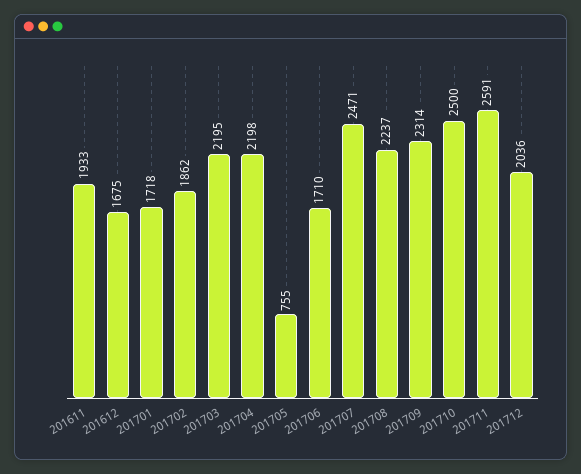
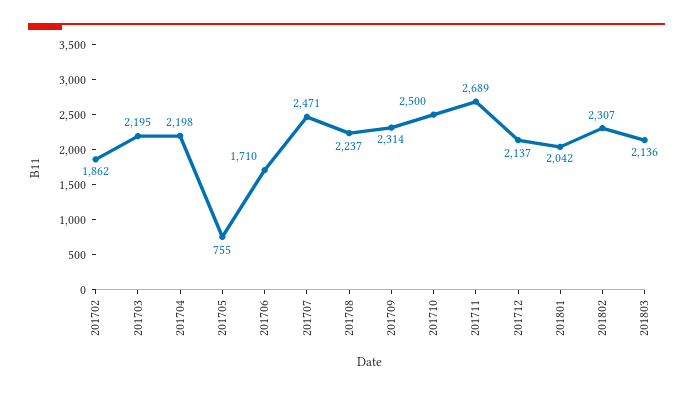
201611: 1933 -> none
201612: 1675 -> none
201701: 1718 -> none
201711: 2591 -> 2689
201712: 2036 -> 2137
201801: none -> 2042
201802: none -> 2307
201803: none -> 2136

